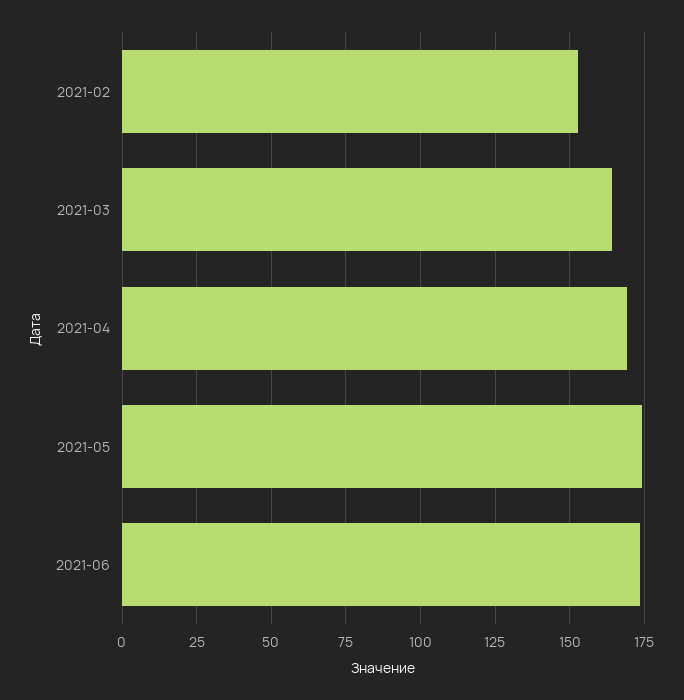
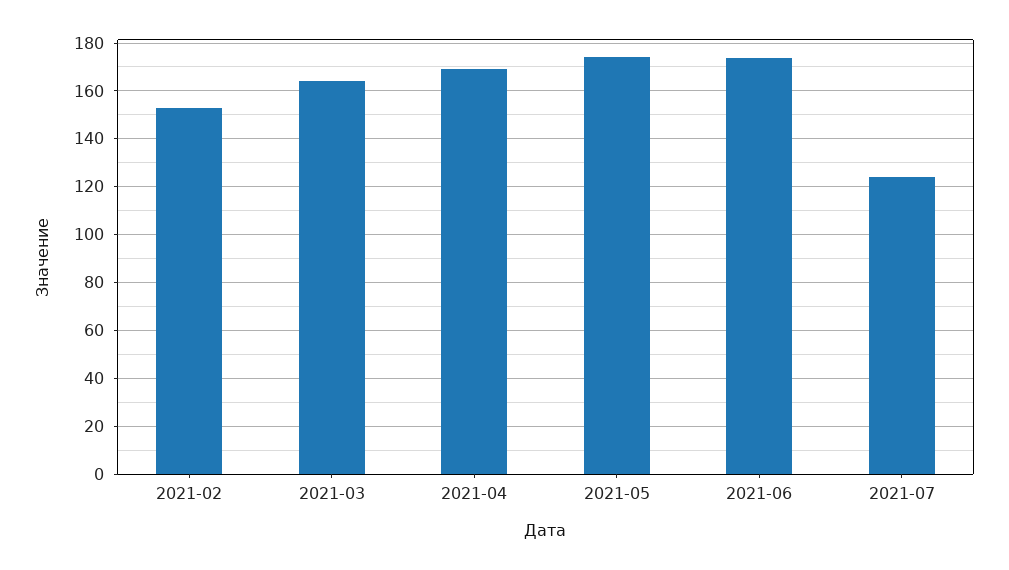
2021-07: none -> 125

